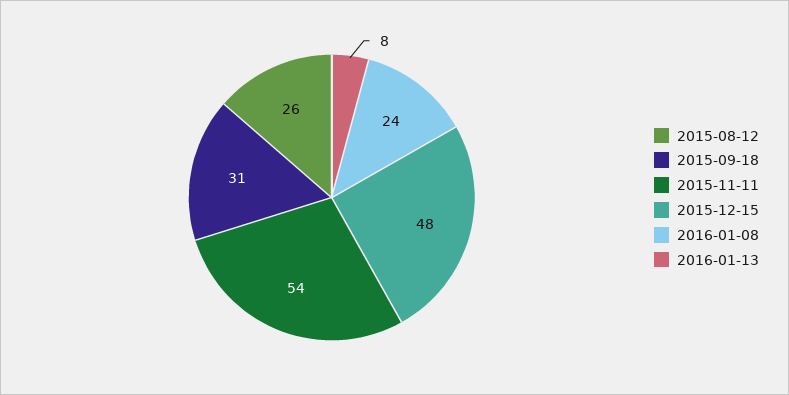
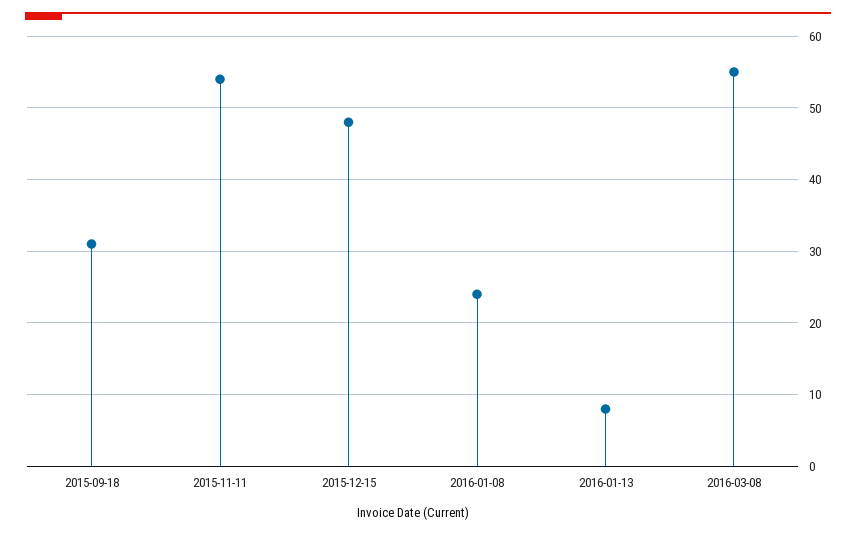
2015-08-12: 26 -> none
2016-03-08: none -> 55

